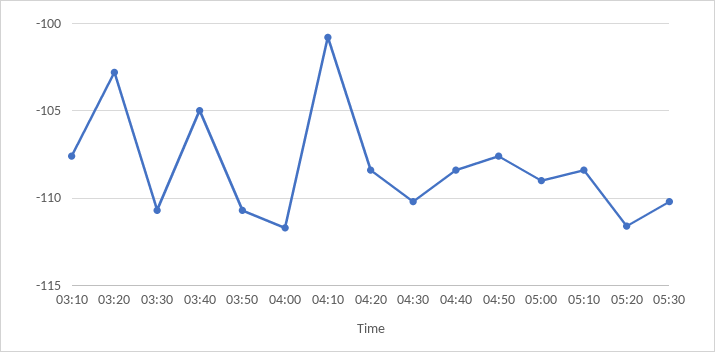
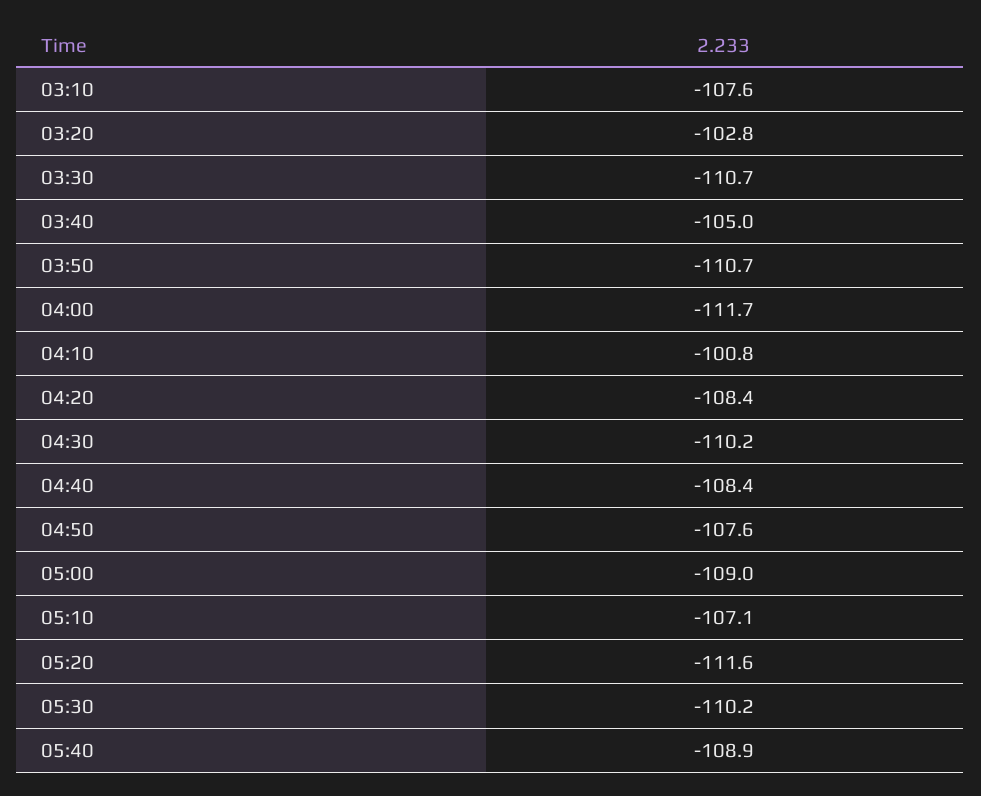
05:10: -108.5 -> -107.1
05:40: none -> -108.9

